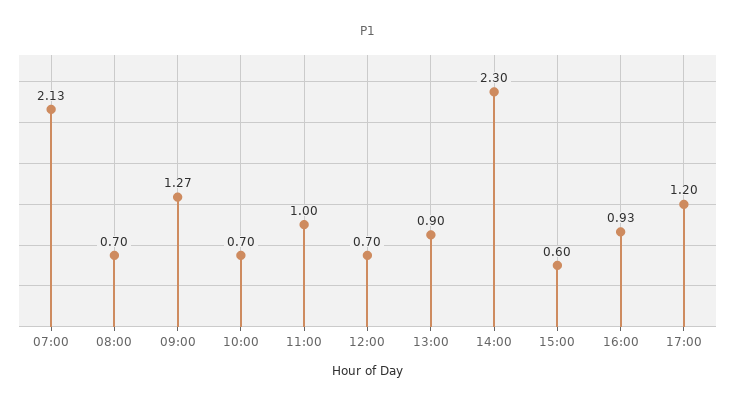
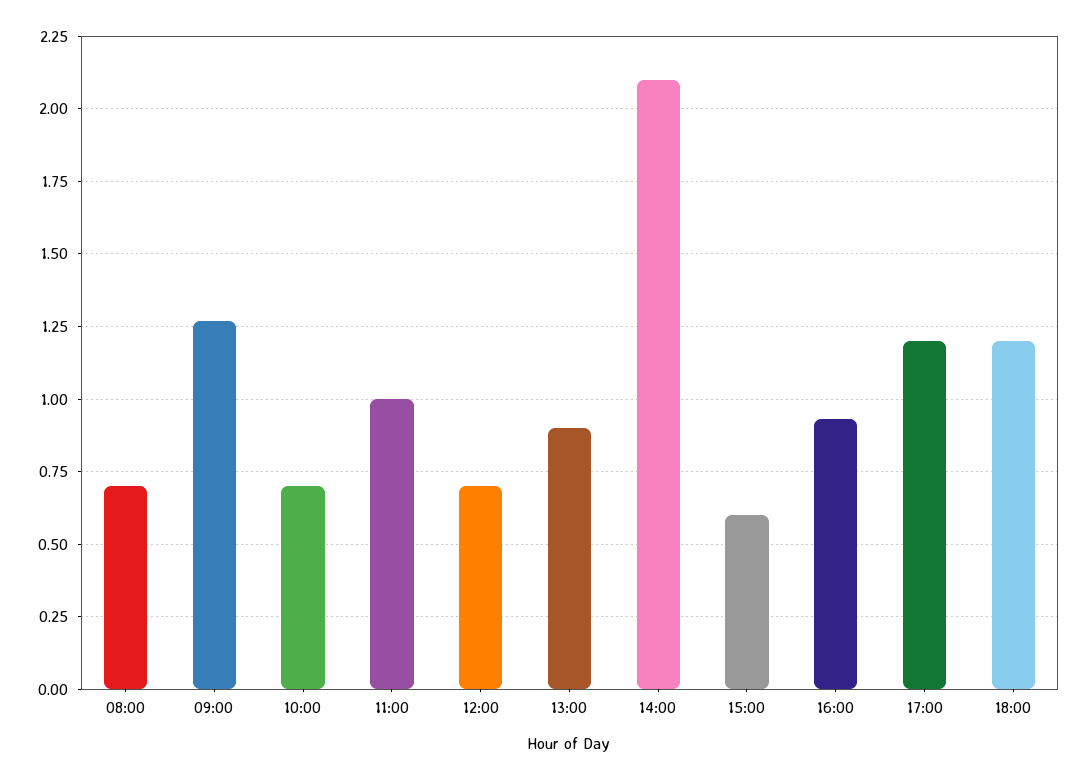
07:00: 2.13 -> none
14:00: 2.3 -> 2.1
18:00: none -> 1.2

